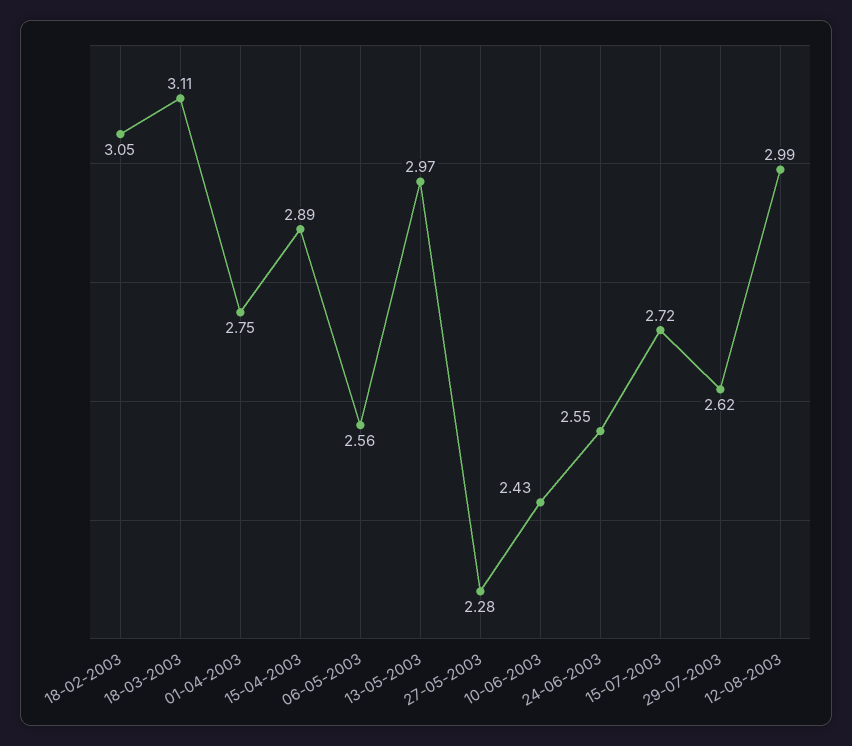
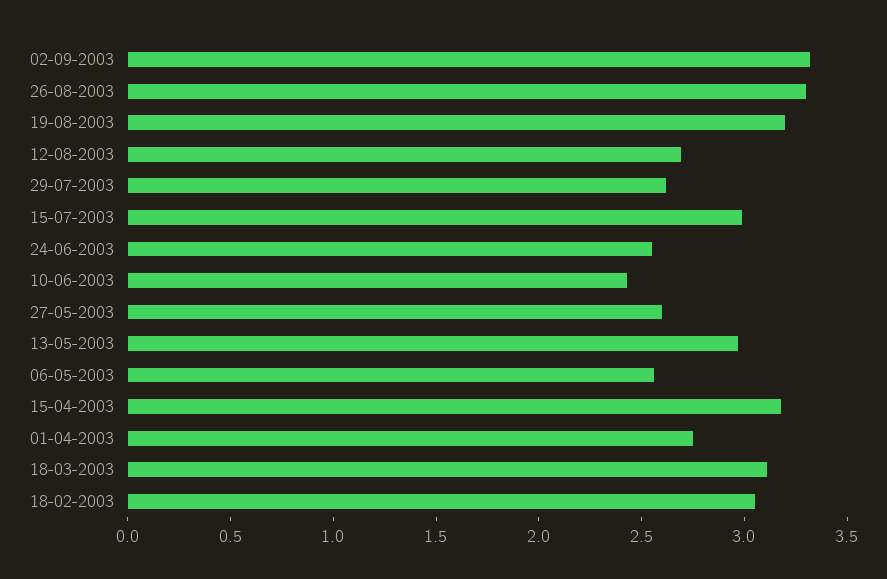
15-04-2003: 2.89 -> 3.2
27-05-2003: 2.28 -> 2.6
15-07-2003: 2.72 -> 3
12-08-2003: 2.99 -> 2.7
02-09-2003: none -> 3.3
26-08-2003: none -> 3.3
19-08-2003: none -> 3.2

